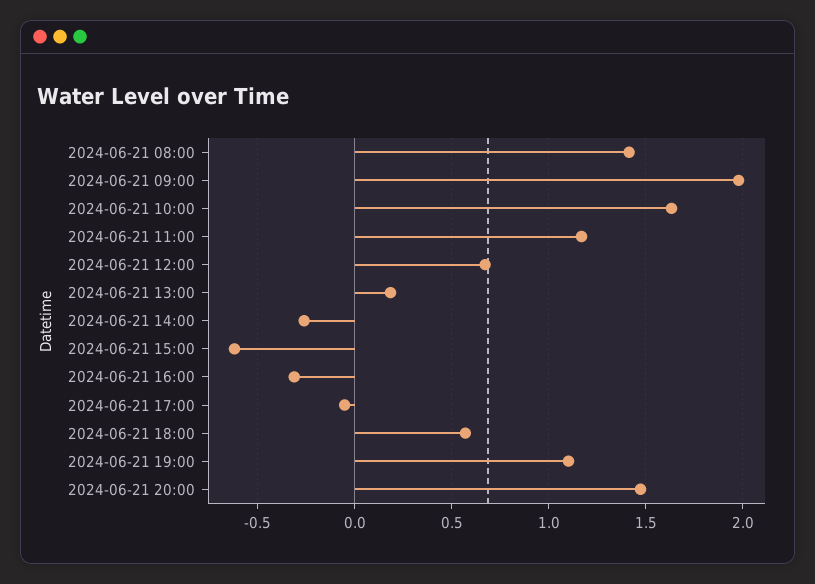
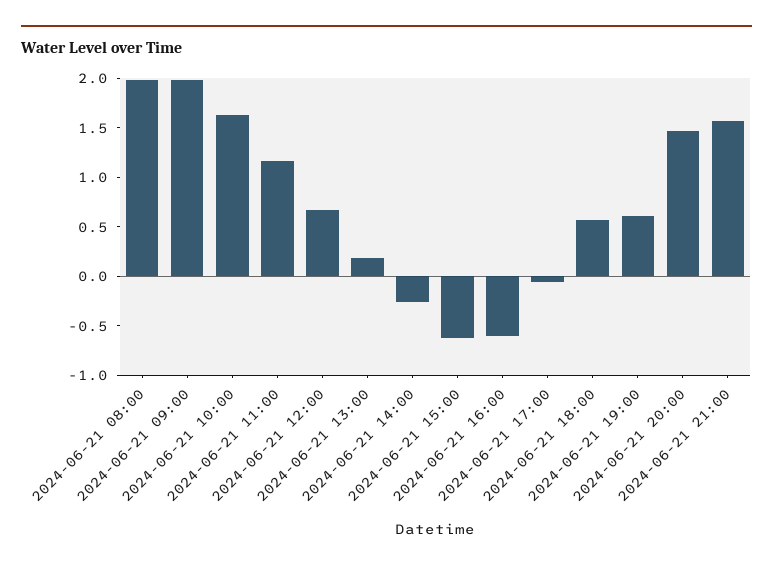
2024-06-21 08:00: 1.4 -> 2
2024-06-21 16:00: -0.3 -> -0.6
2024-06-21 19:00: 1.1 -> 0.6
2024-06-21 21:00: none -> 1.6

